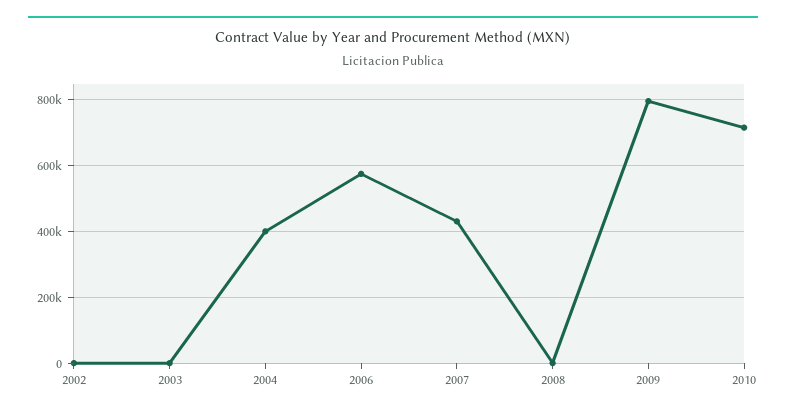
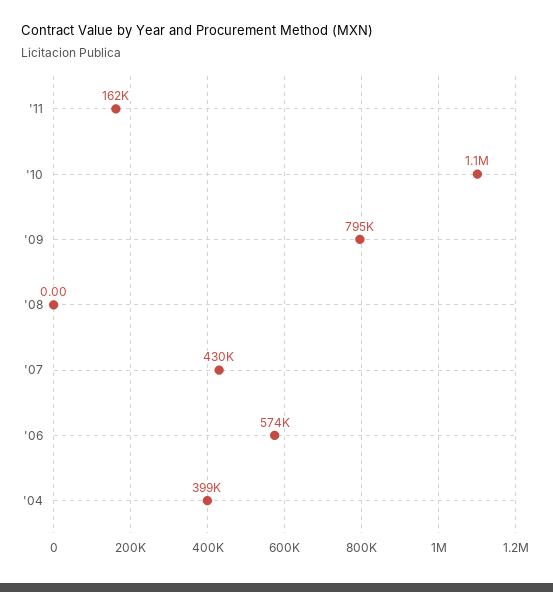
2002: 0 -> none
2003: 0 -> none
2010: 720000 -> 1100000
'11: none -> 162000

